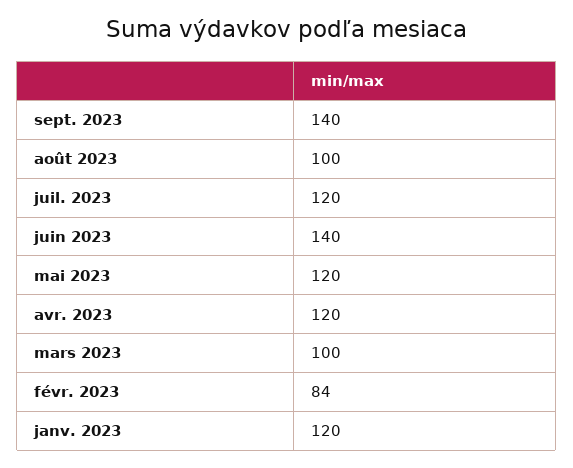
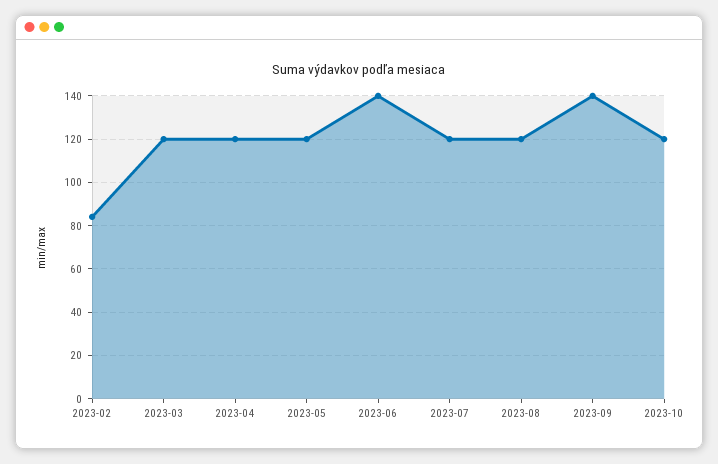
août 2023: 100 -> 120
mars 2023: 100 -> 120
janv. 2023: 120 -> none
2023-10: none -> 120

